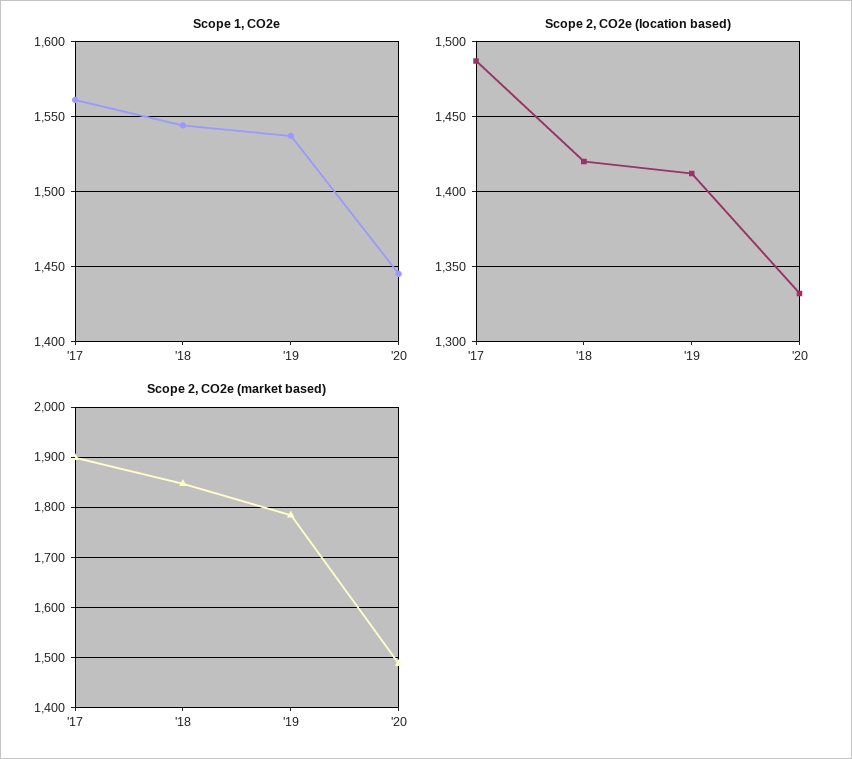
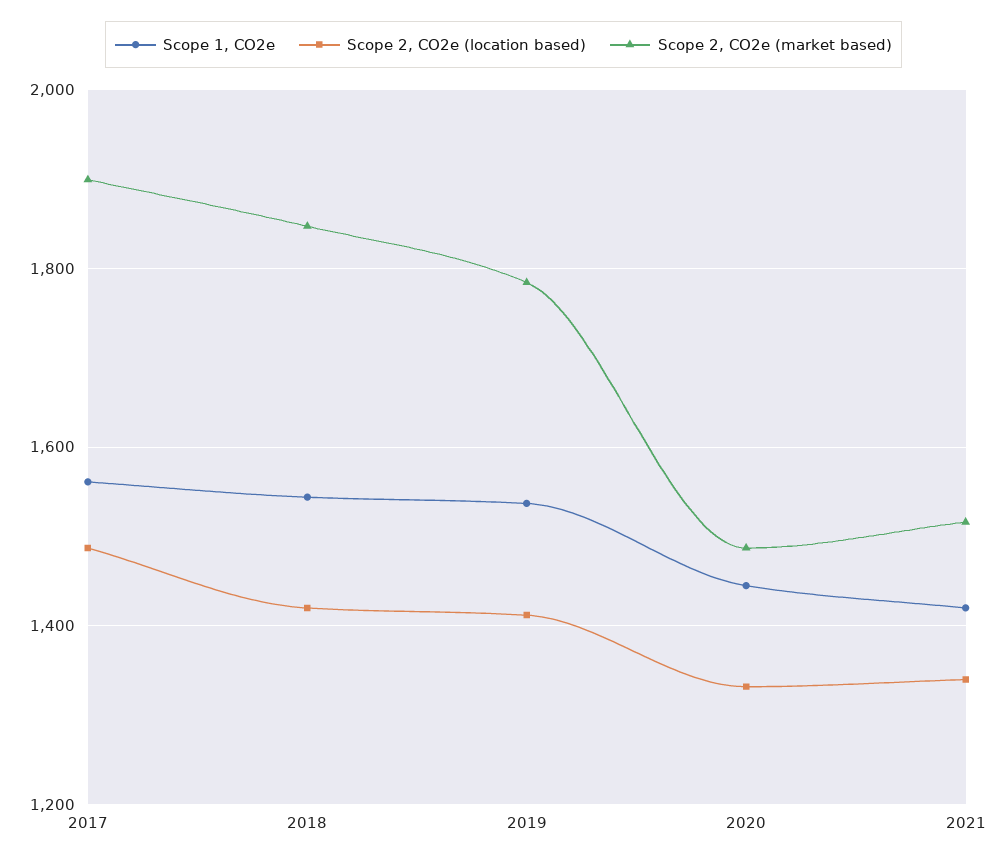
Scope 1, CO2e, 2021: none -> 1420
Scope 2, CO2e (location based), 2021: none -> 1340
Scope 2, CO2e (market based), 2021: none -> 1520

